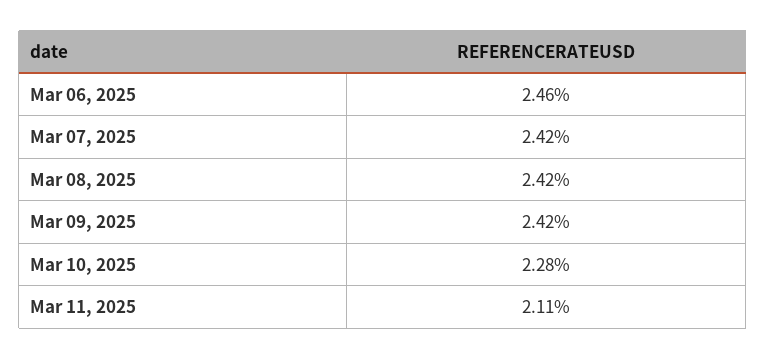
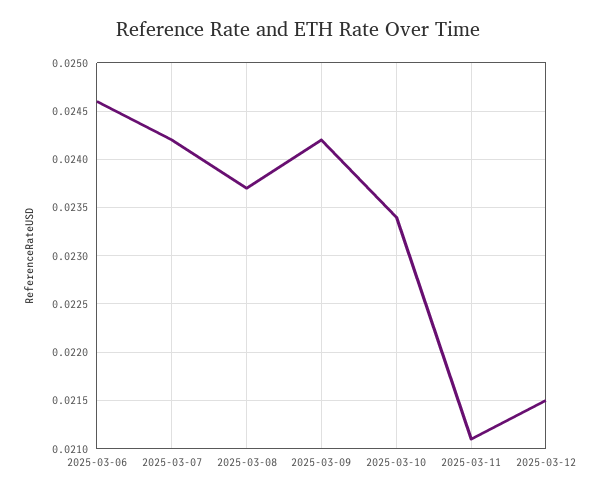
Mar 08, 2025: 0.0242 -> 0.0237
Mar 10, 2025: 0.0228 -> 0.0234
2025-03-12: none -> 0.0215

